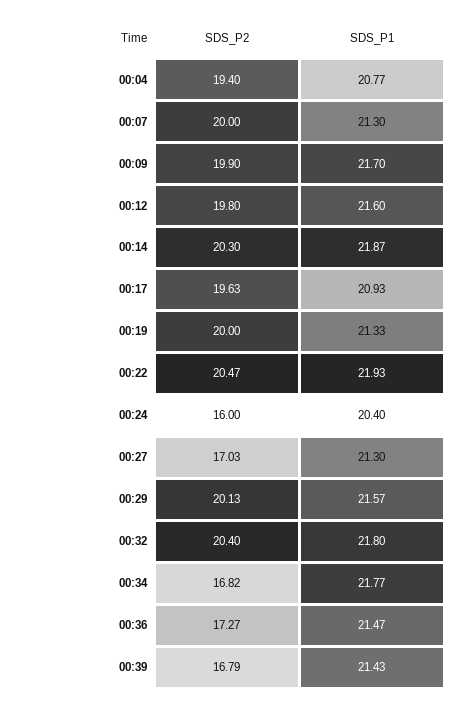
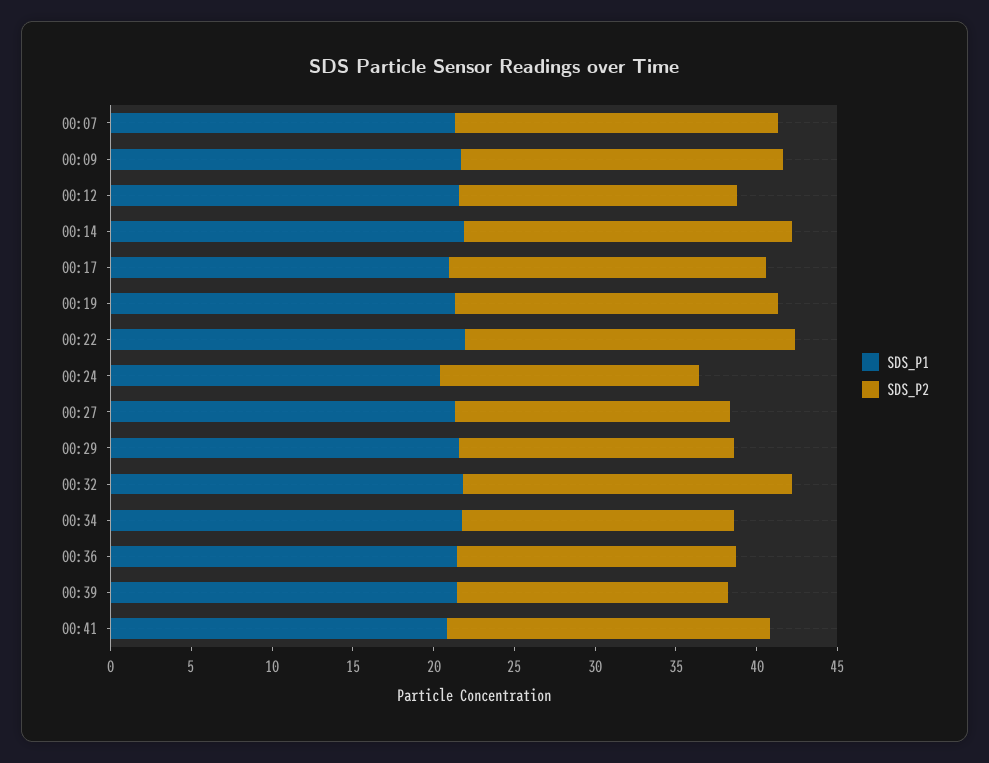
SDS_P2, 00:04: 19.4 -> none
SDS_P1, 00:04: 20.77 -> none
SDS_P2, 00:12: 19.8 -> 17
SDS_P2, 00:29: 20.13 -> 17
SDS_P1, 00:41: none -> 21
SDS_P2, 00:41: none -> 20

